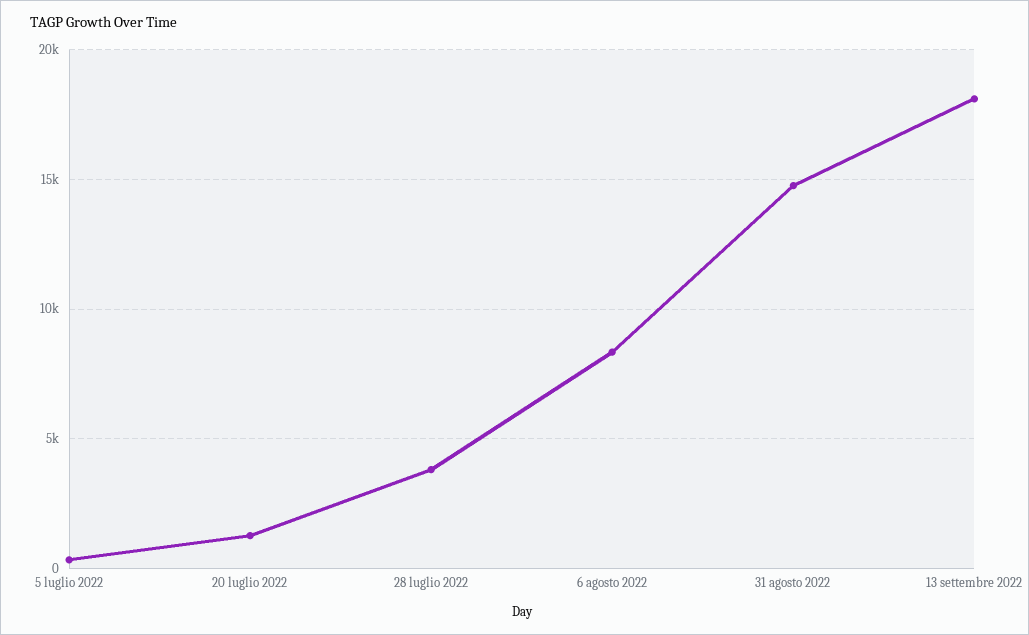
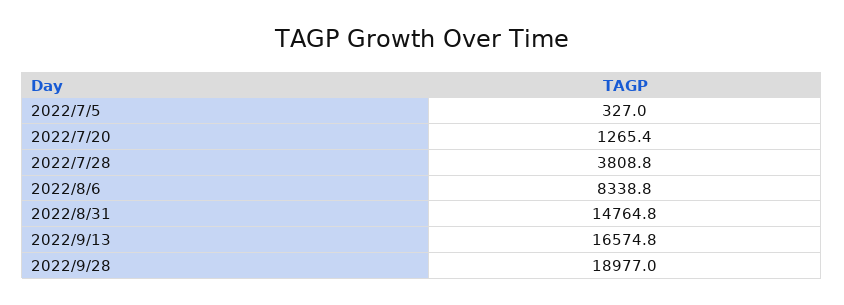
13 settembre 2022: 18000 -> 16574.8
2022/9/28: none -> 18977

